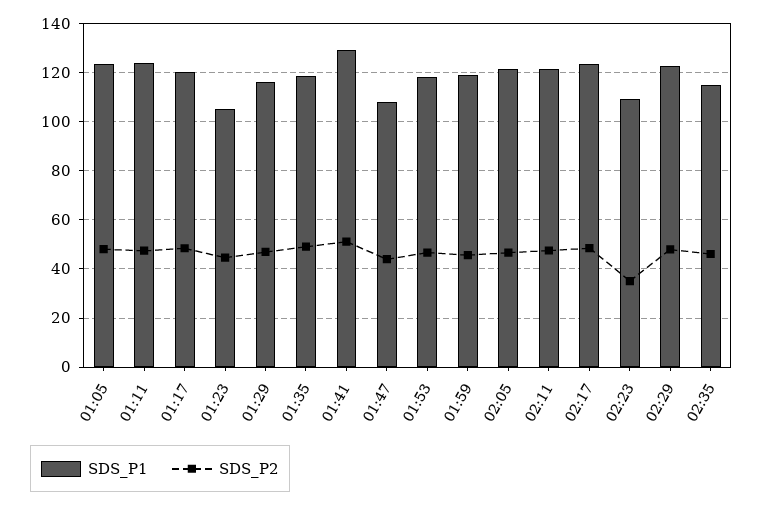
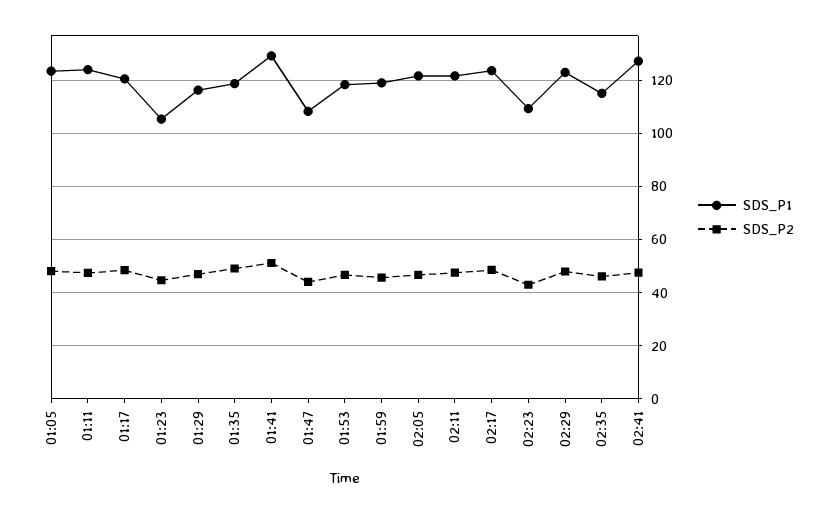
SDS_P2, 02:23: 35 -> 42.5
SDS_P1, 02:41: none -> 127.5
SDS_P2, 02:41: none -> 47.5

